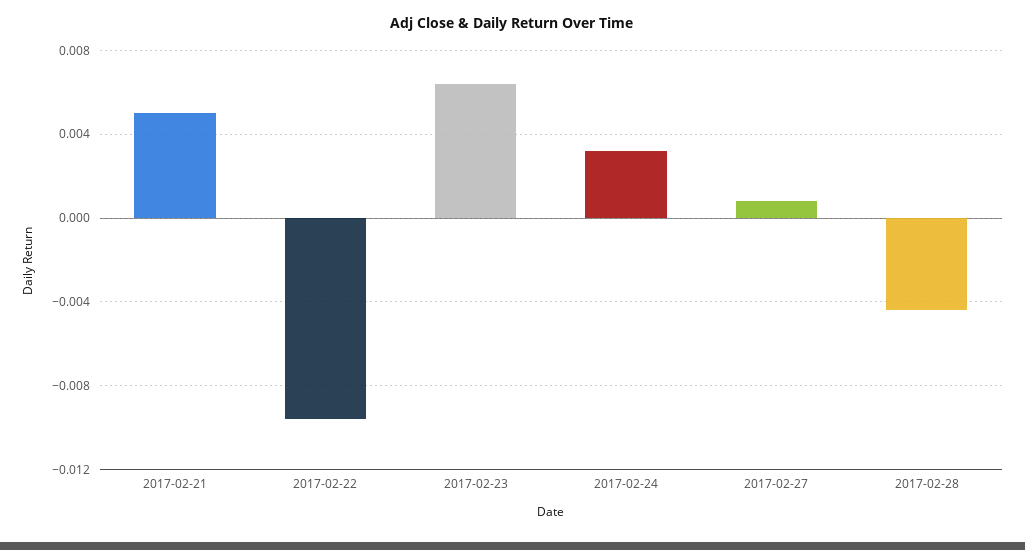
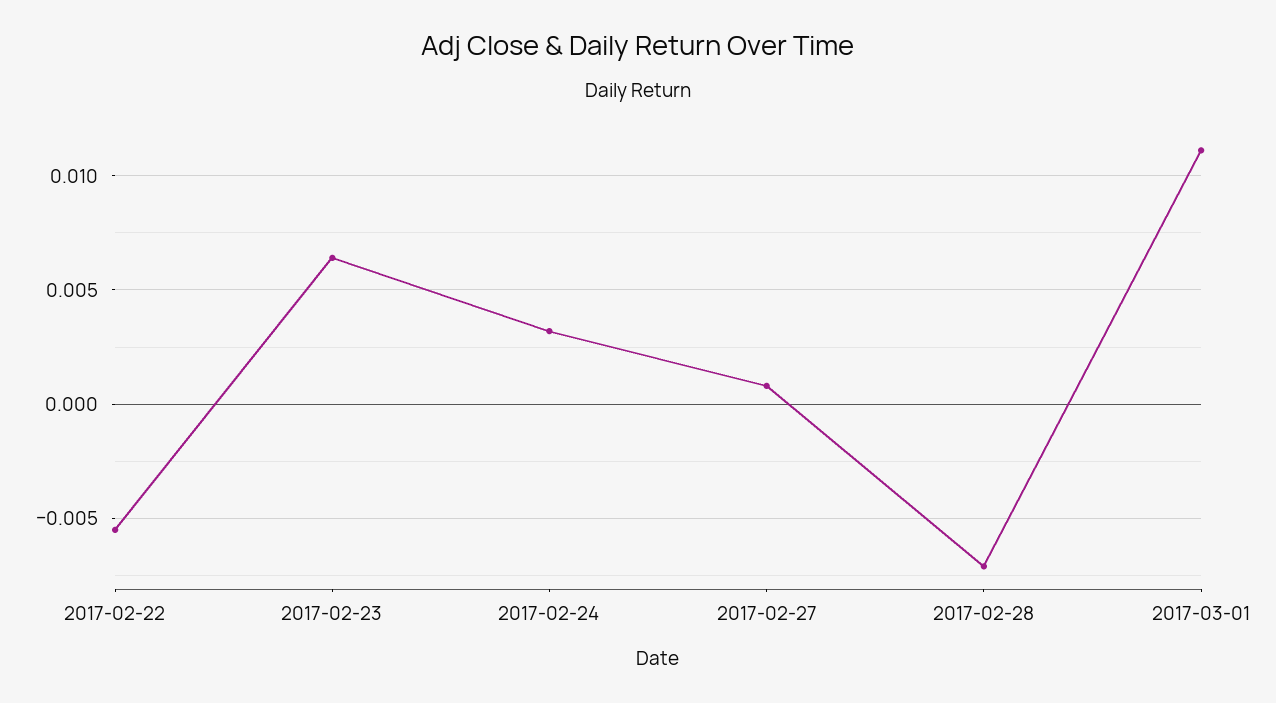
2017-02-21: 0.005 -> none
2017-02-22: -0.0095 -> -0.0055
2017-02-28: -0.0045 -> -0.007
2017-03-01: none -> 0.011

